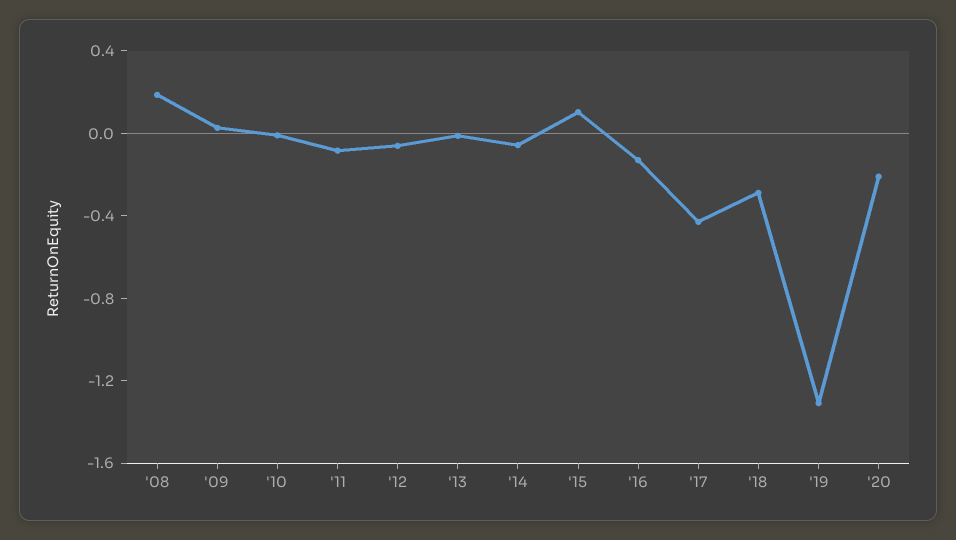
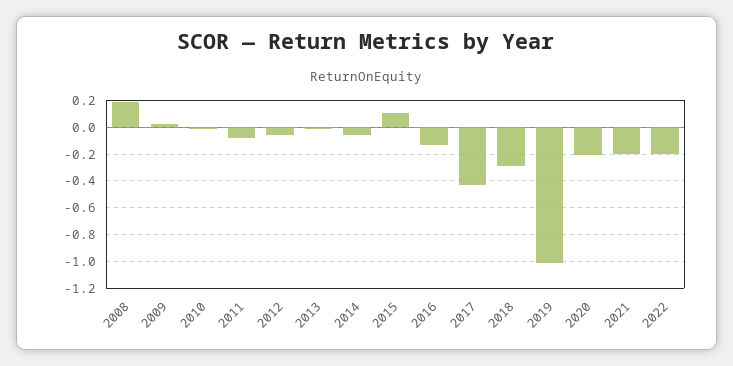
'19: -1.3 -> -1
2021: none -> -0.2
2022: none -> -0.2

